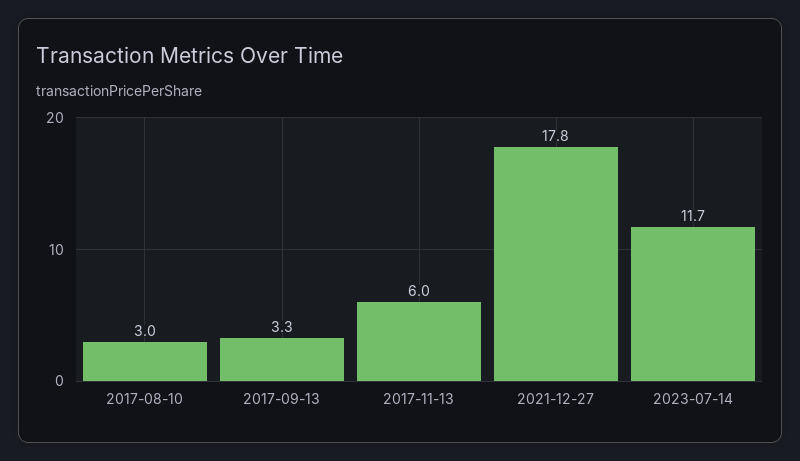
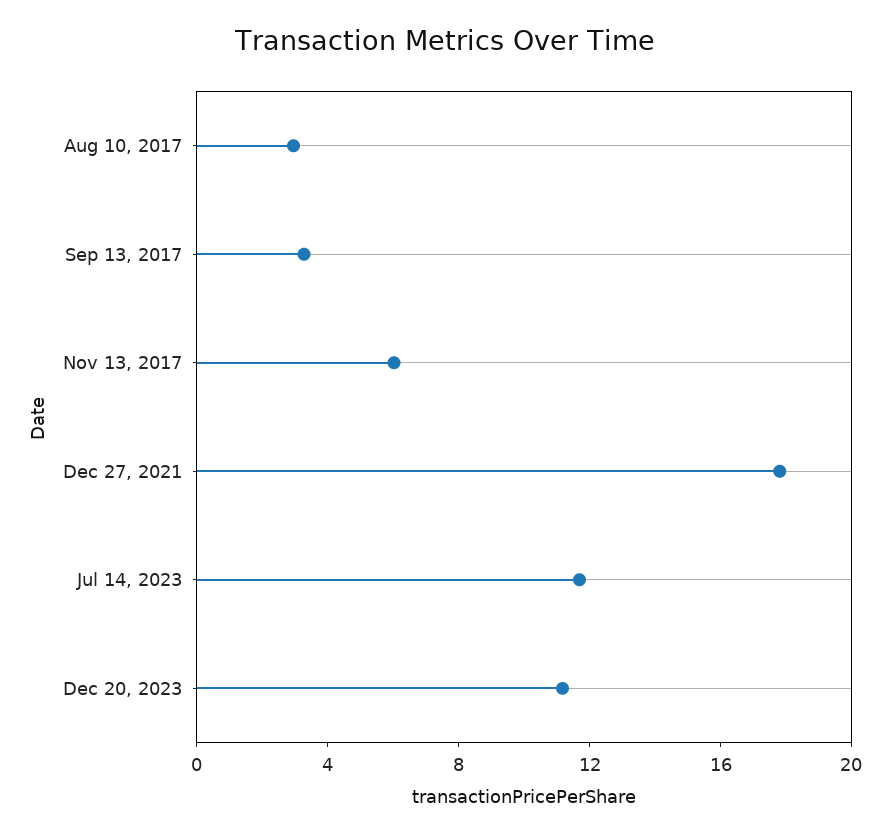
Dec 20, 2023: none -> 11

